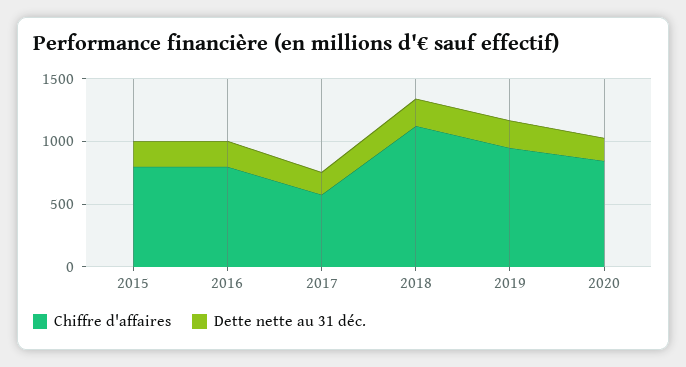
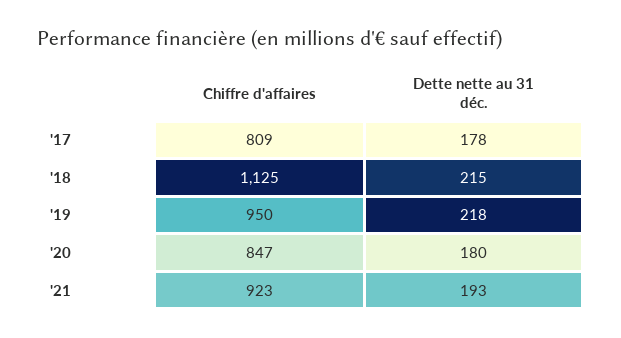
Chiffre d'affaires, 2015: 800 -> none
Dette nette au 31 déc., 2015: 200 -> none
Chiffre d'affaires, 2016: 800 -> none
Dette nette au 31 déc., 2016: 200 -> none
Chiffre d'affaires, 2017: 600 -> 809
Chiffre d'affaires, '21: none -> 923
Dette nette au 31 déc., '21: none -> 193

